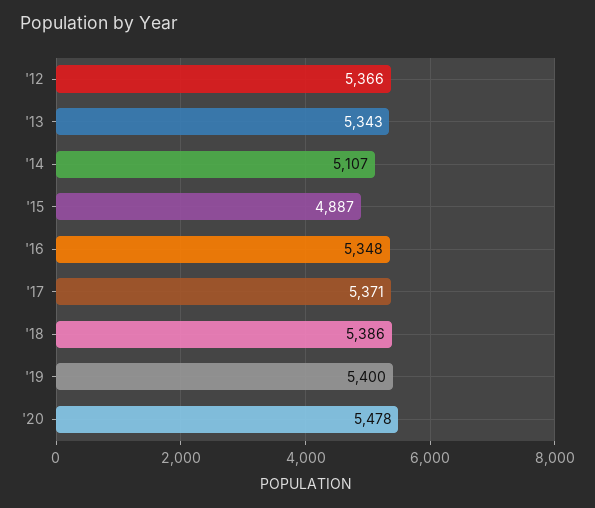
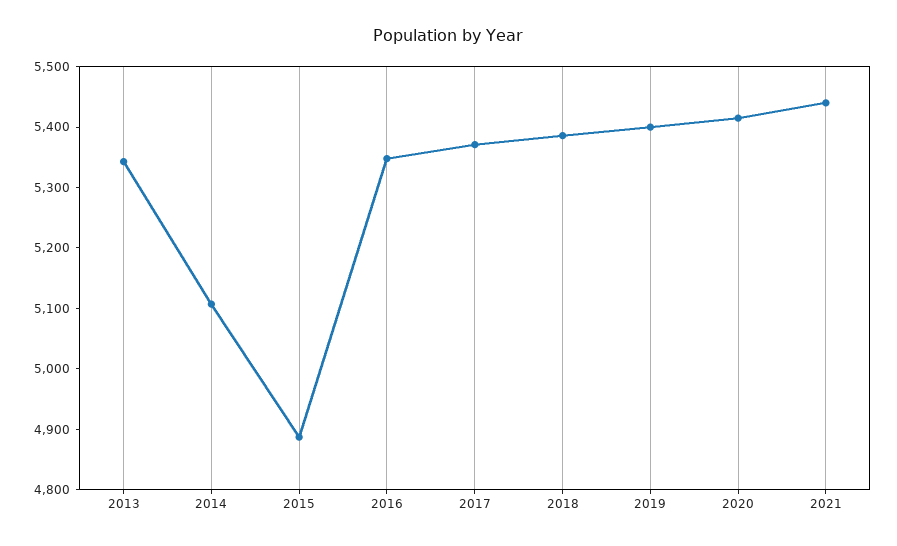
'12: 5366 -> none
'20: 5478 -> 5420
2021: none -> 5440

